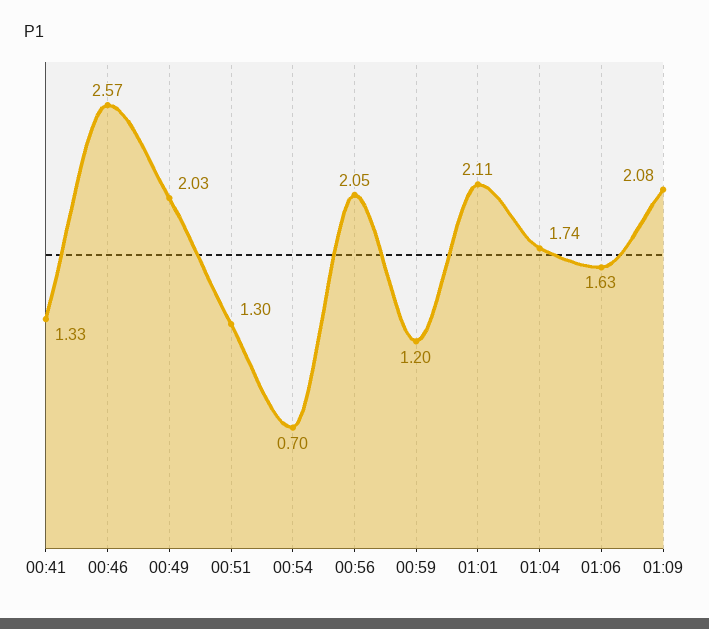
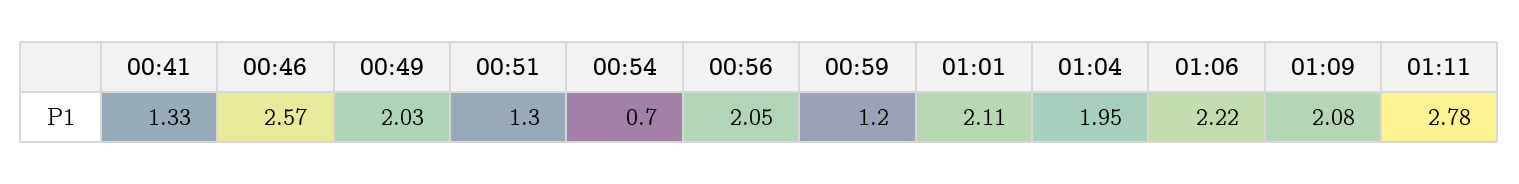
01:04: 1.74 -> 1.95
01:06: 1.63 -> 2.22
01:11: none -> 2.78

